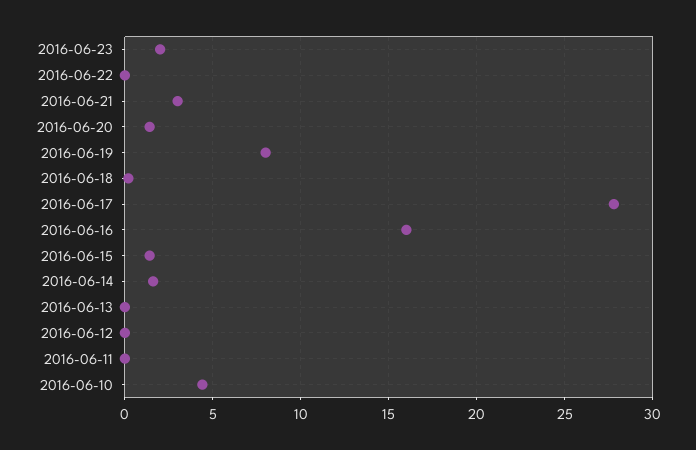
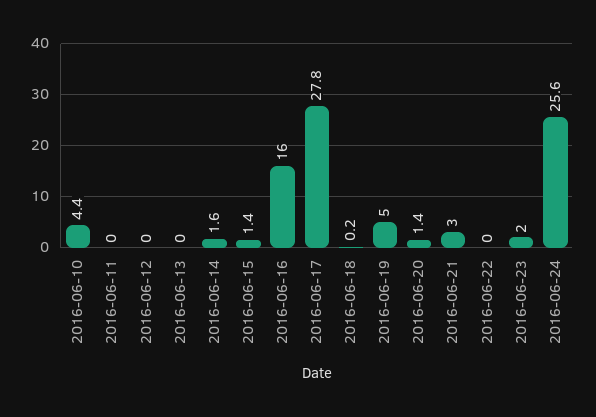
2016-06-19: 8 -> 5
2016-06-24: none -> 25.6

